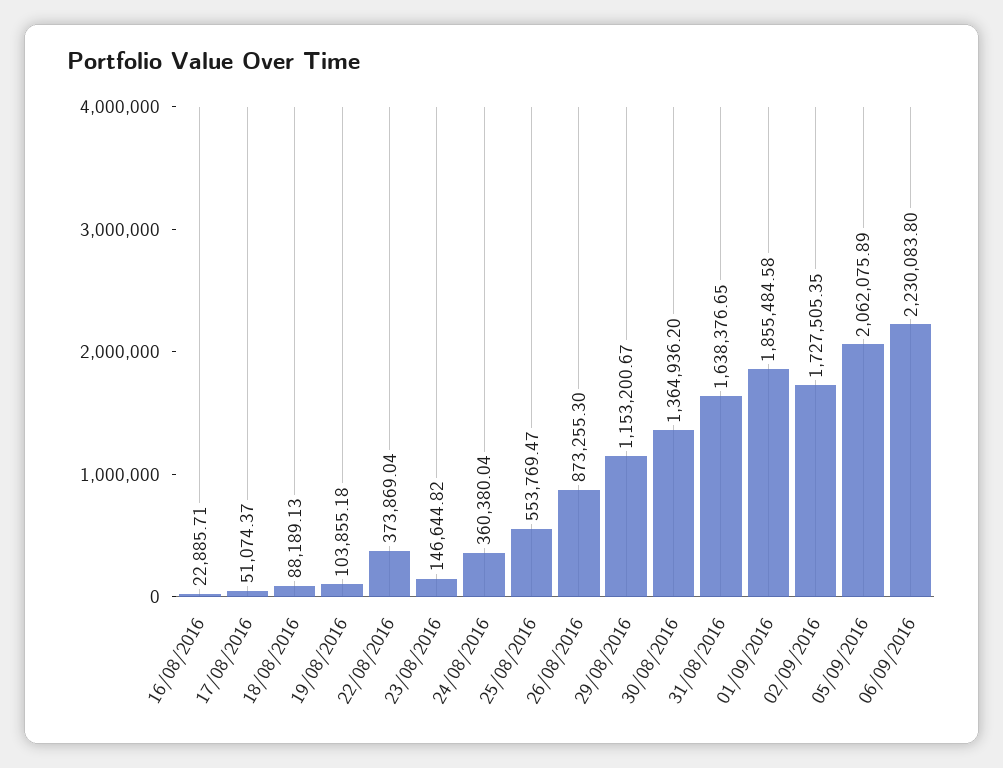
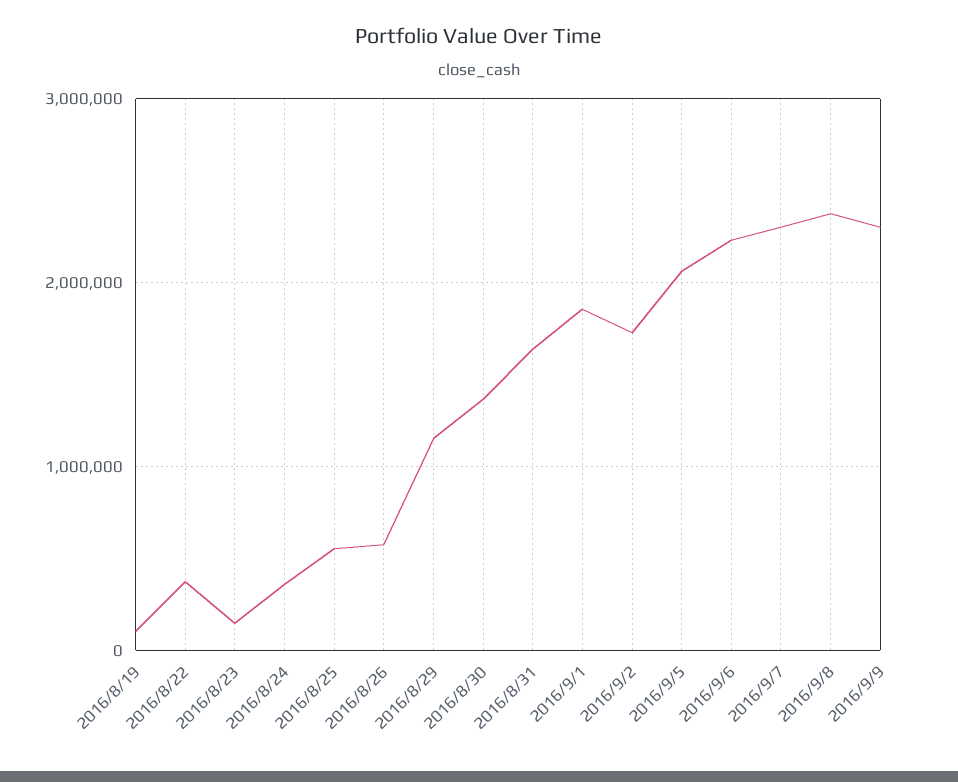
16/08/2016: 22885.71 -> none
17/08/2016: 51074.37 -> none
18/08/2016: 88189.13 -> none
26/08/2016: 873255.3 -> 600000
2016/9/7: none -> 2300000
2016/9/8: none -> 2400000
2016/9/9: none -> 2300000

